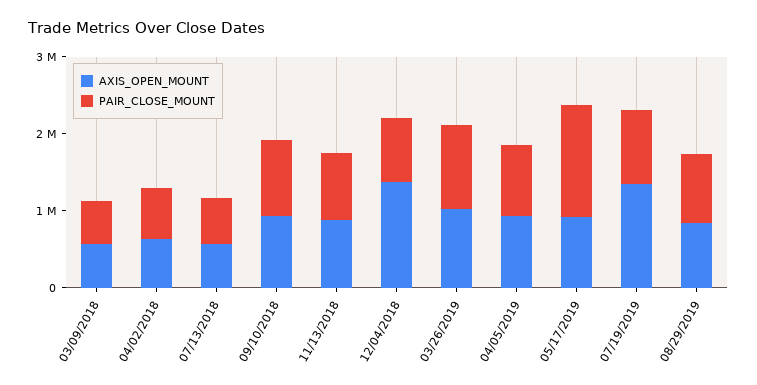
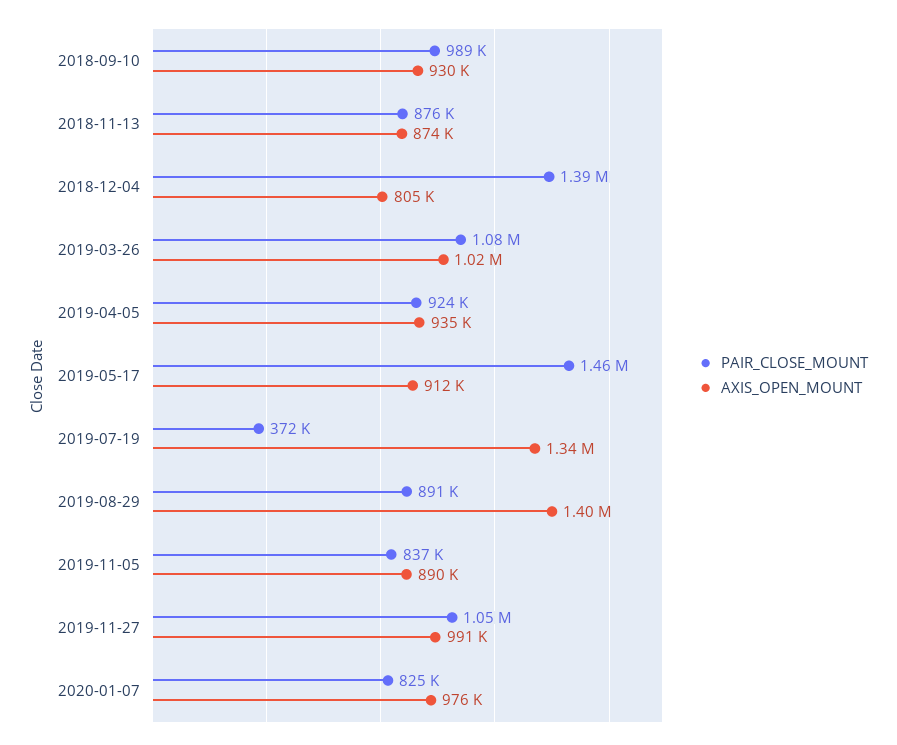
AXIS_OPEN_MOUNT, 03/09/2018: 600000 -> none
PAIR_CLOSE_MOUNT, 03/09/2018: 600000 -> none
AXIS_OPEN_MOUNT, 04/02/2018: 600000 -> none
PAIR_CLOSE_MOUNT, 04/02/2018: 600000 -> none
AXIS_OPEN_MOUNT, 07/13/2018: 600000 -> none
PAIR_CLOSE_MOUNT, 07/13/2018: 600000 -> none
AXIS_OPEN_MOUNT, 12/04/2018: 1400000 -> 805000
PAIR_CLOSE_MOUNT, 12/04/2018: 800000 -> 1390000
PAIR_CLOSE_MOUNT, 07/19/2019: 1000000 -> 372000
AXIS_OPEN_MOUNT, 08/29/2019: 800000 -> 1400000
PAIR_CLOSE_MOUNT, 2019-11-05: none -> 837000
AXIS_OPEN_MOUNT, 2019-11-05: none -> 890000
PAIR_CLOSE_MOUNT, 2019-11-27: none -> 1050000
AXIS_OPEN_MOUNT, 2019-11-27: none -> 991000
PAIR_CLOSE_MOUNT, 2020-01-07: none -> 825000
AXIS_OPEN_MOUNT, 2020-01-07: none -> 976000

